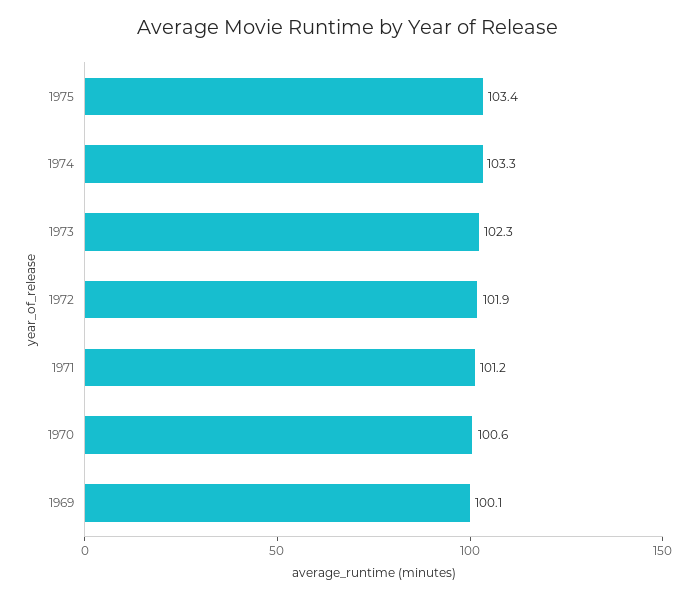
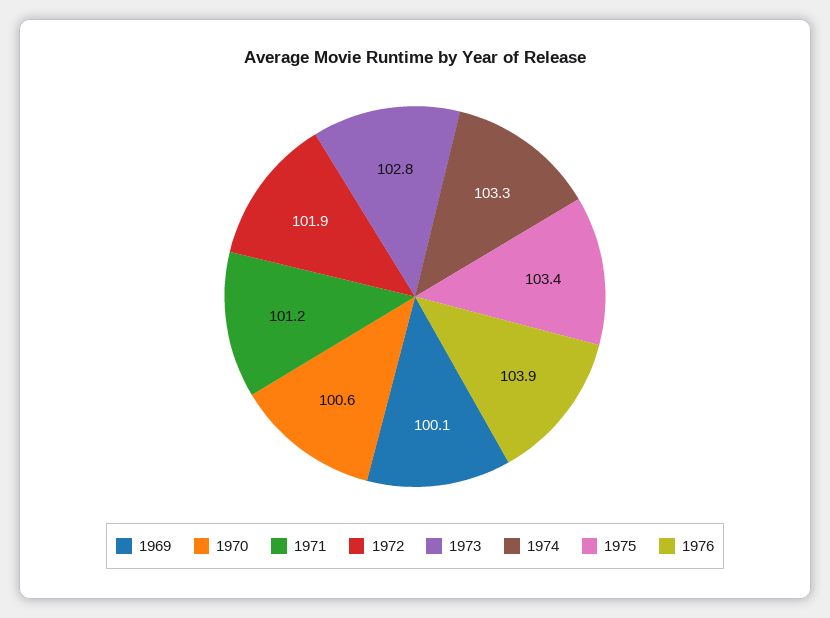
1973: 102.3 -> 102.8
1976: none -> 103.9

